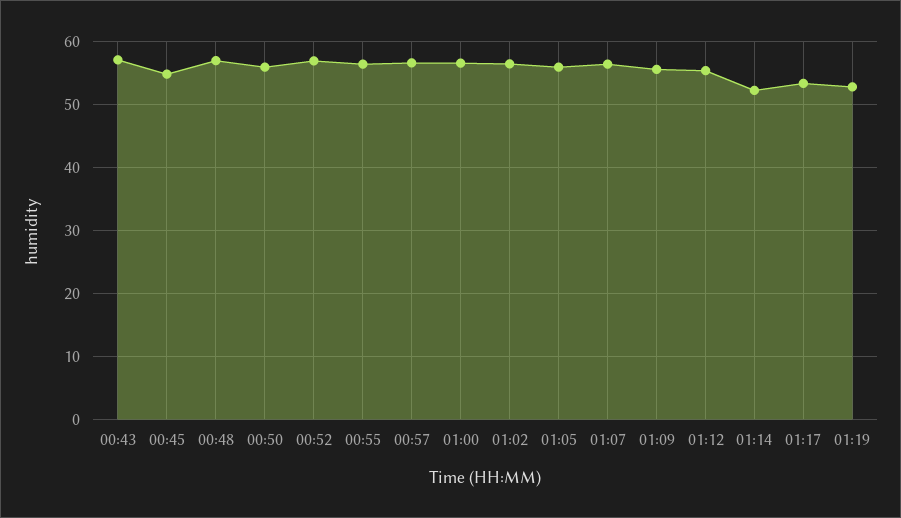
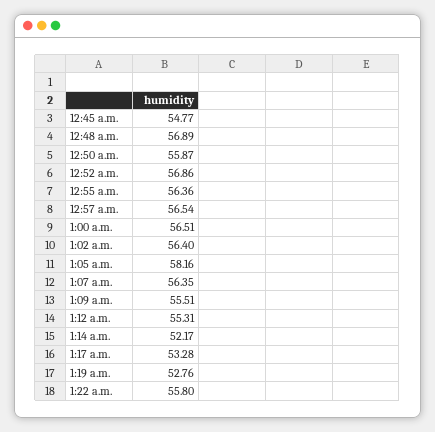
00:43: 57 -> none
01:05: 56 -> 58.16
1:22 a.m.: none -> 55.8

